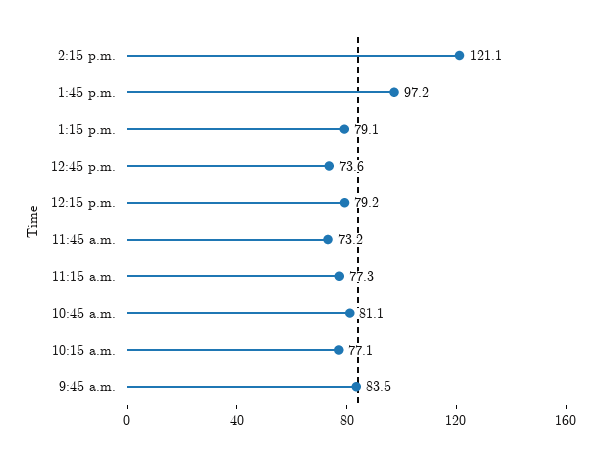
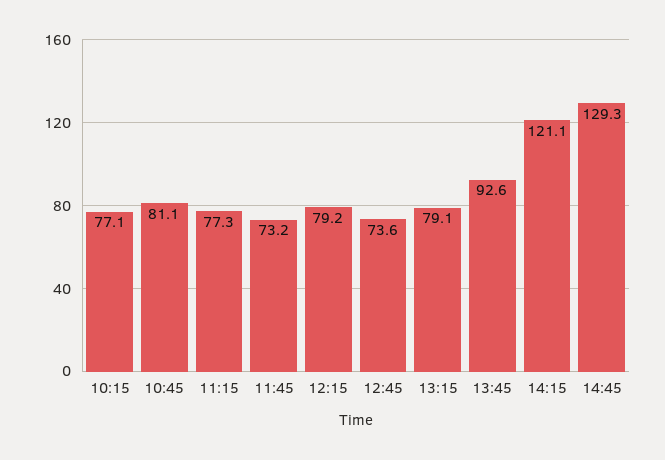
1:45 p.m.: 97.2 -> 92.6
9:45 a.m.: 83.5 -> none
14:45: none -> 129.3

